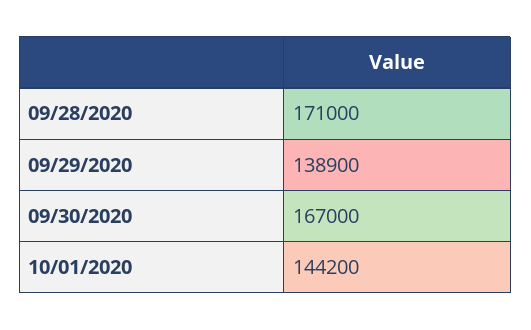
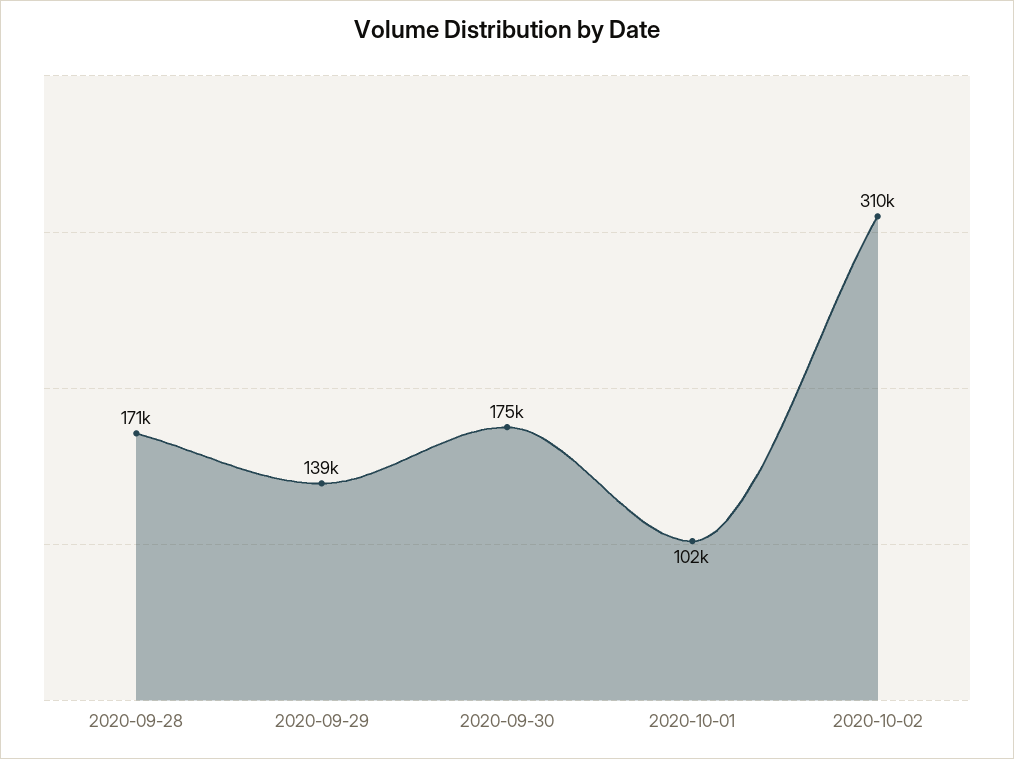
09/30/2020: 167000 -> 175000
10/01/2020: 144200 -> 102000
2020-10-02: none -> 310000

